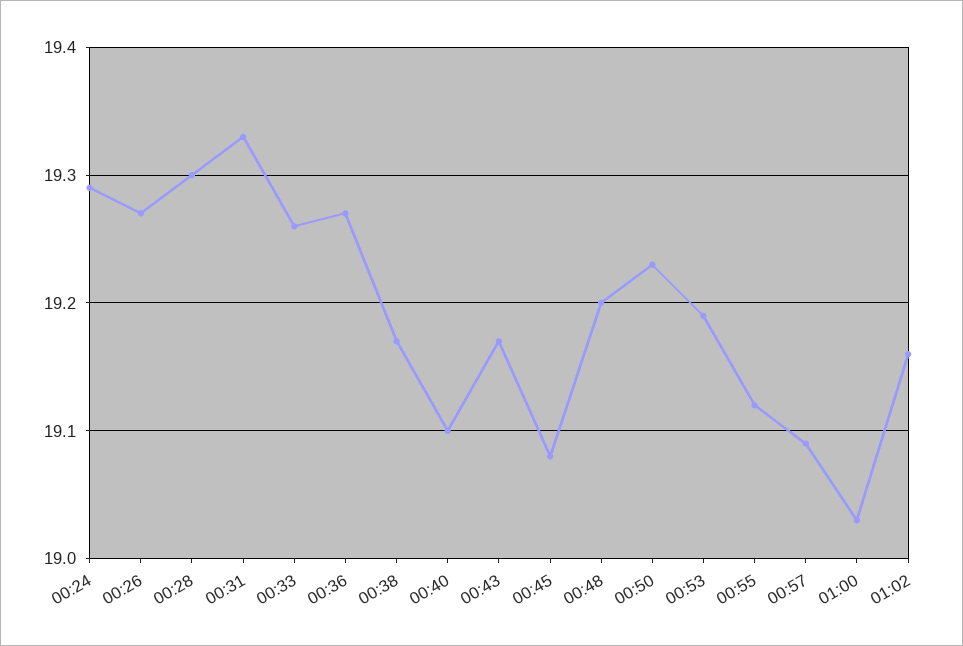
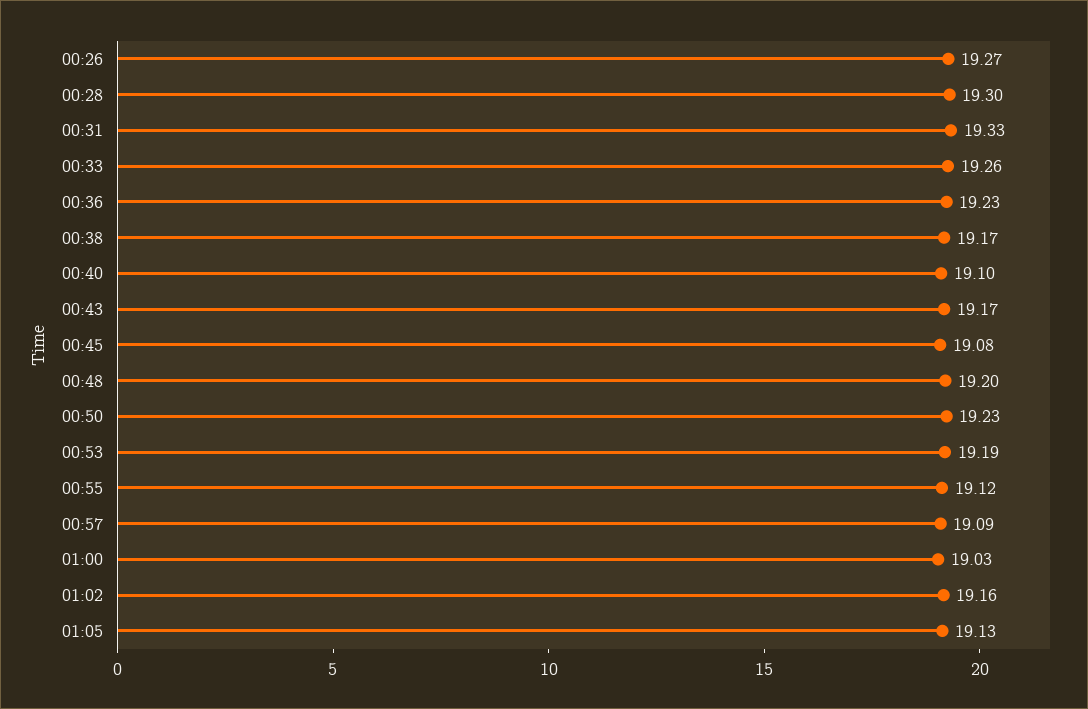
00:24: 19.29 -> none
00:36: 19.27 -> 19.23
01:05: none -> 19.13

